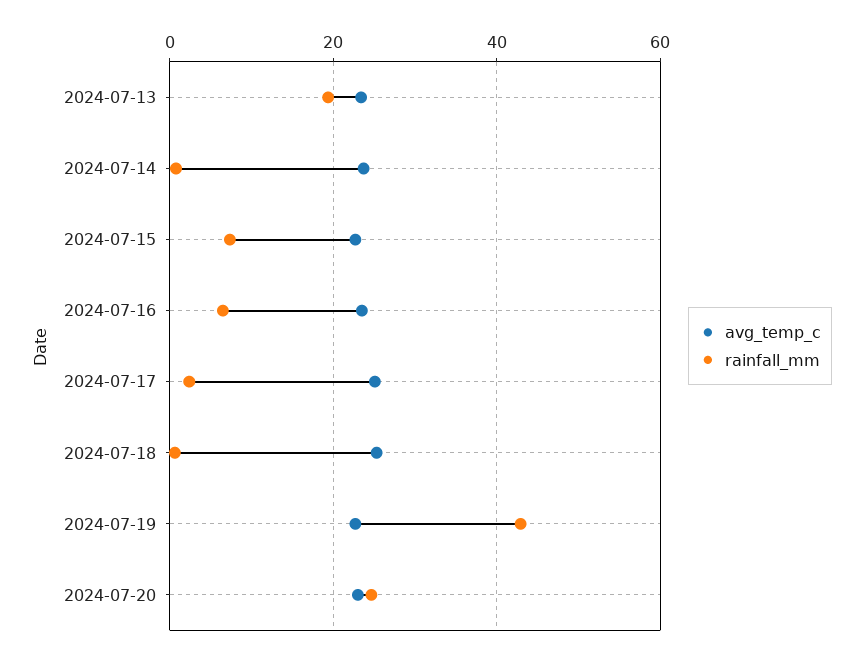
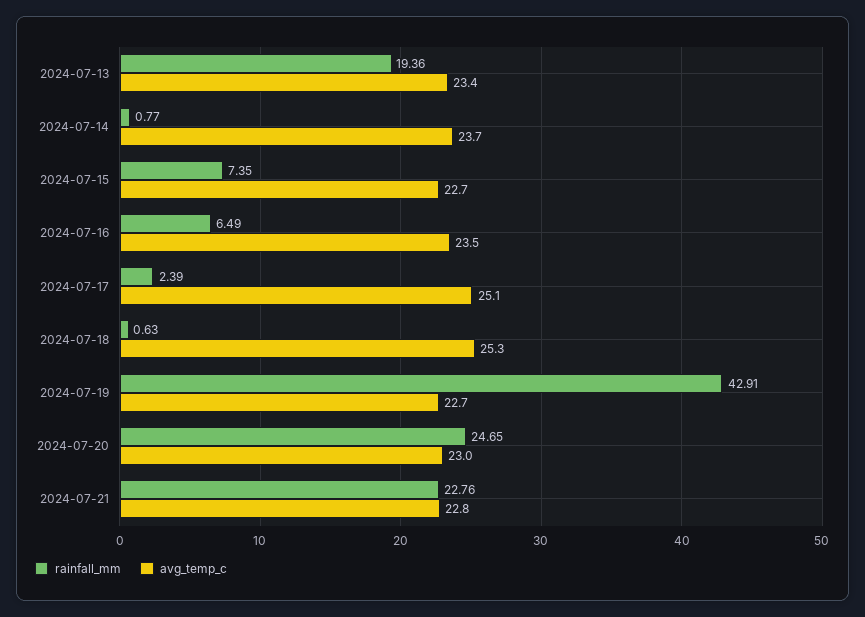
rainfall_mm, 2024-07-21: none -> 22.76
avg_temp_c, 2024-07-21: none -> 22.8

